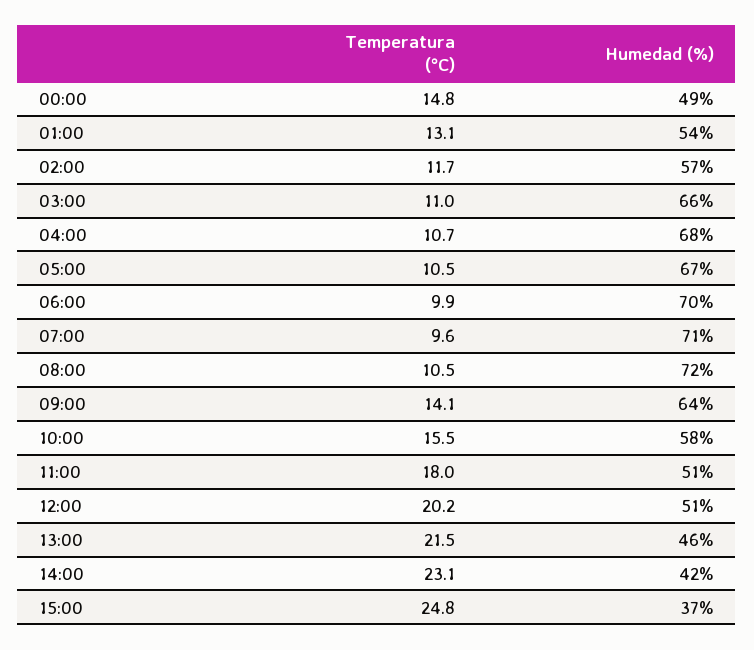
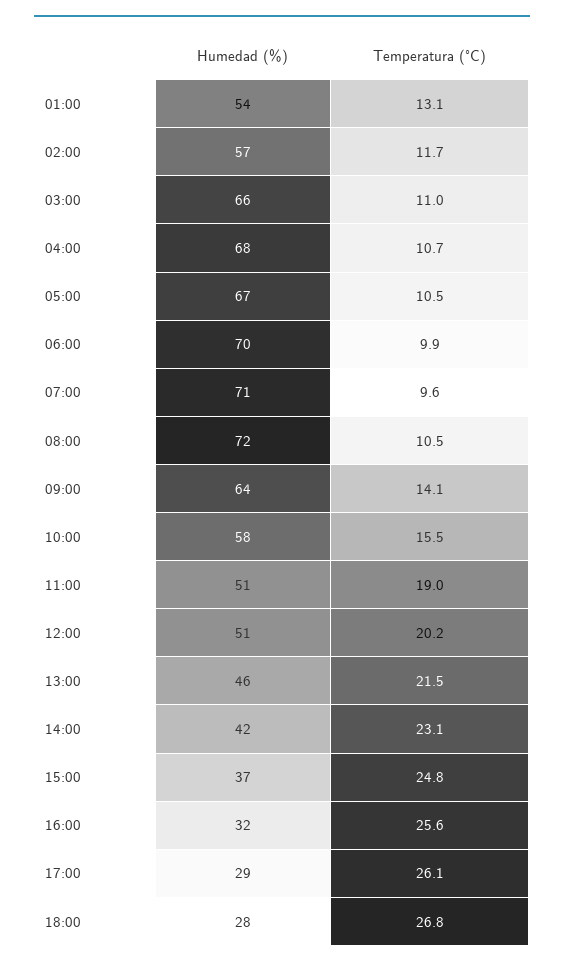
Temperatura (°C), 00:00: 14.8 -> none
Humedad (%), 00:00: 49 -> none
Temperatura (°C), 11:00: 18 -> 19
Humedad (%), 16:00: none -> 32
Temperatura (°C), 16:00: none -> 25.6
Humedad (%), 17:00: none -> 29
Temperatura (°C), 17:00: none -> 26.1
Humedad (%), 18:00: none -> 28
Temperatura (°C), 18:00: none -> 26.8

